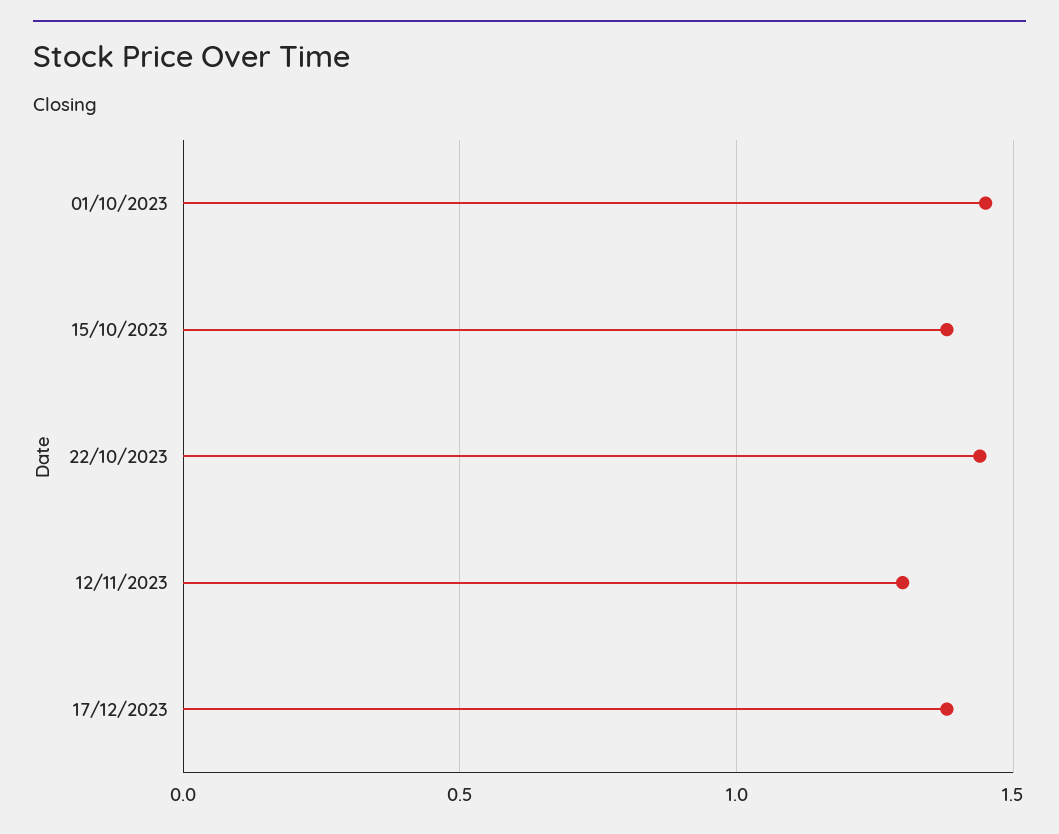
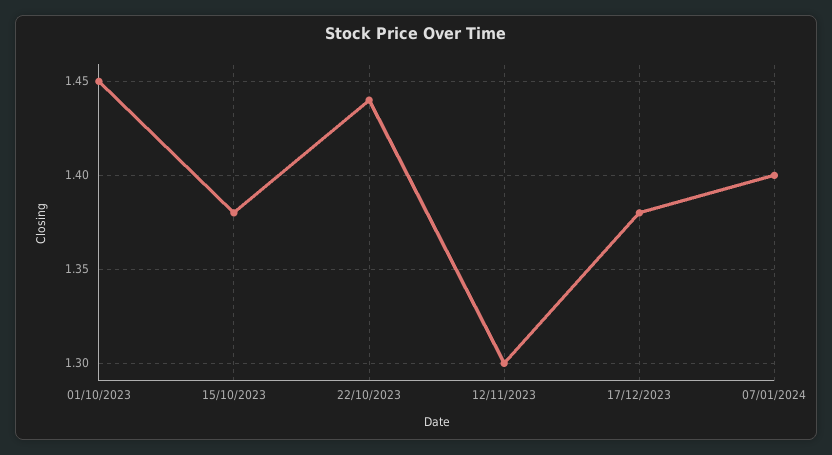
07/01/2024: none -> 1.4

